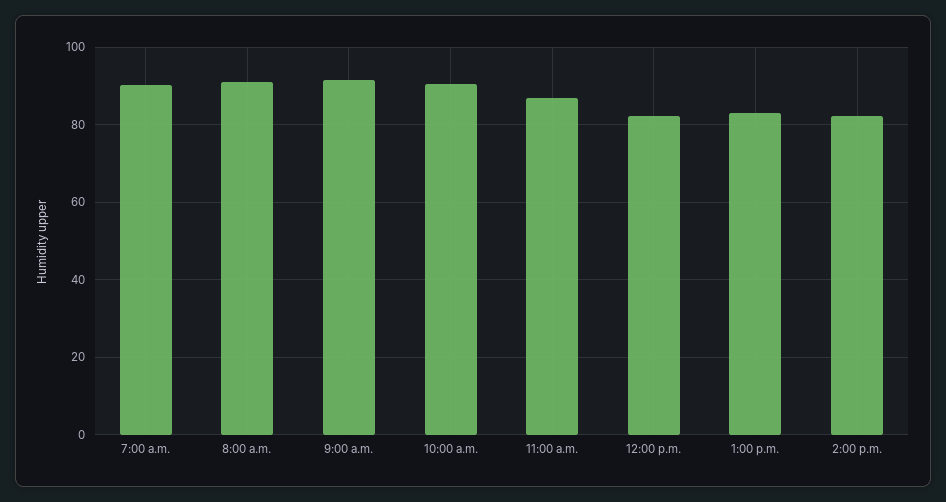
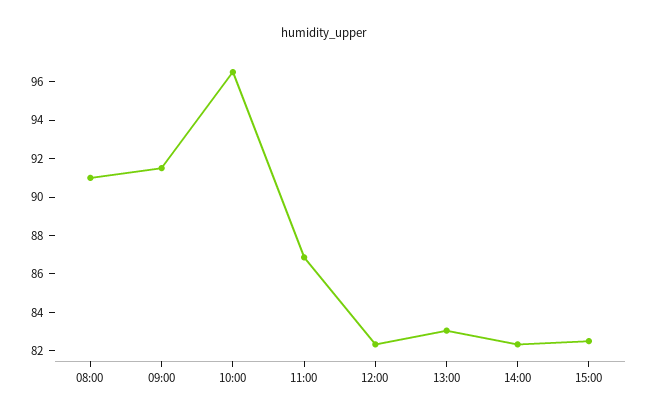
7:00 a.m.: 90 -> none
10:00 a.m.: 90 -> 96.5
15:00: none -> 82.5

